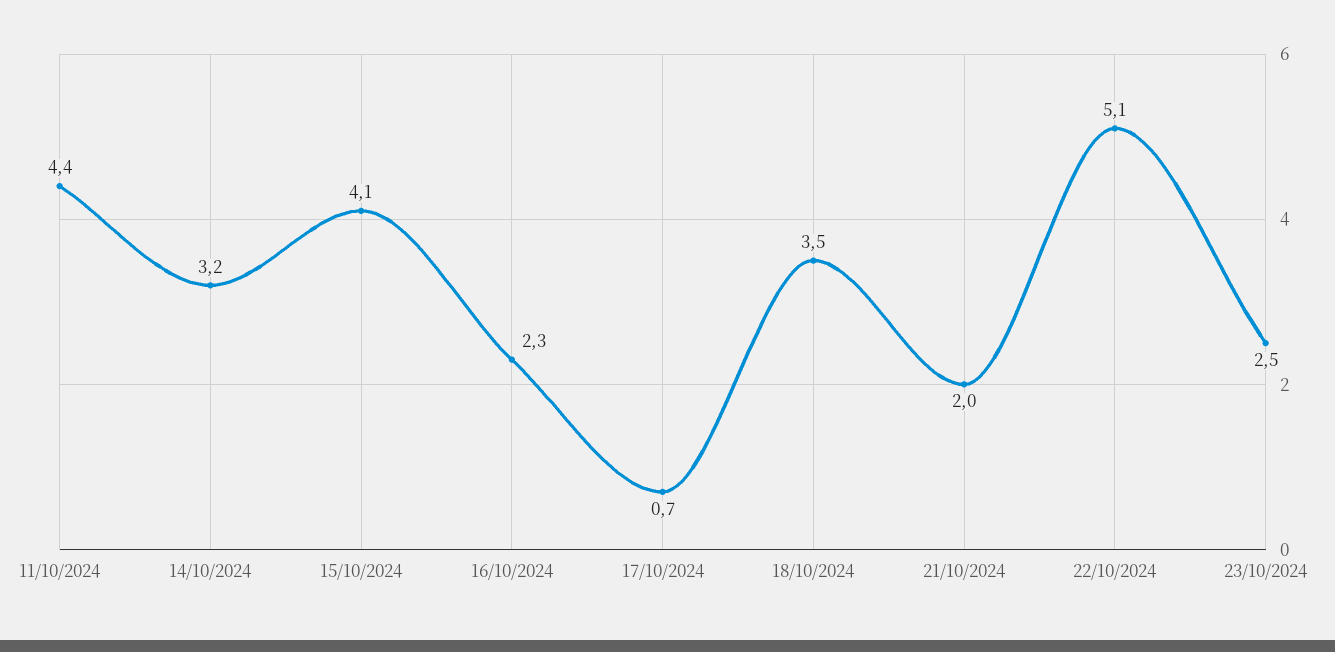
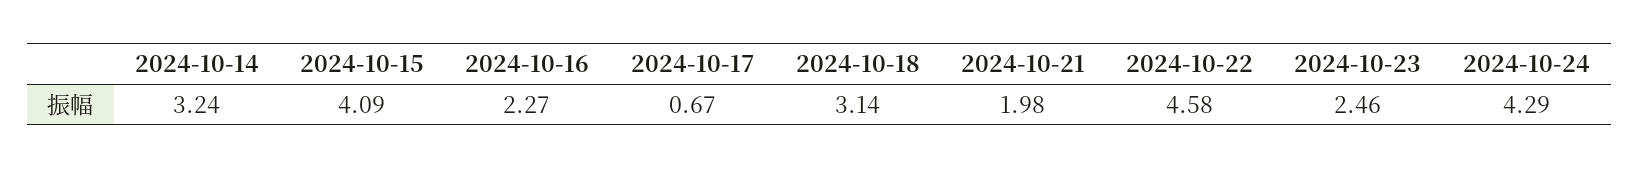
11/10/2024: 4.4 -> none
18/10/2024: 3.5 -> 3.14
22/10/2024: 5.1 -> 4.58
2024-10-24: none -> 4.29

